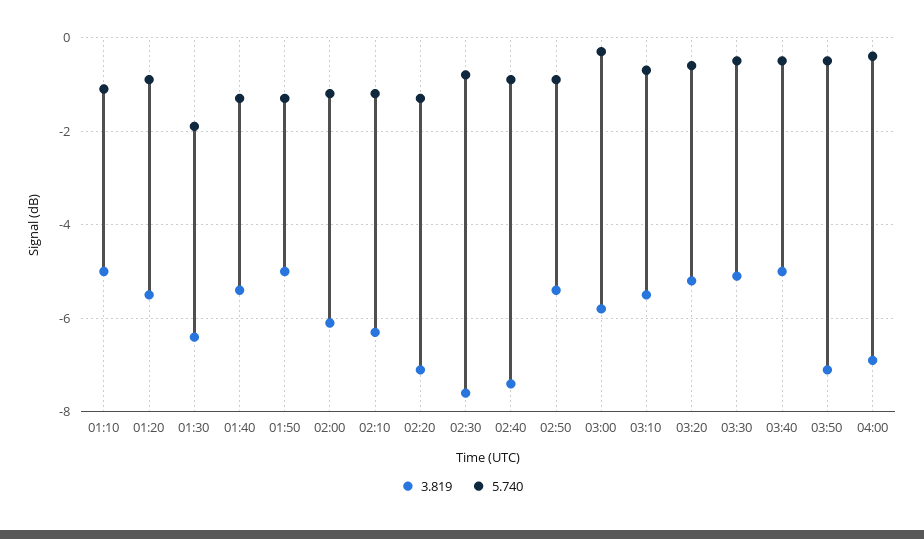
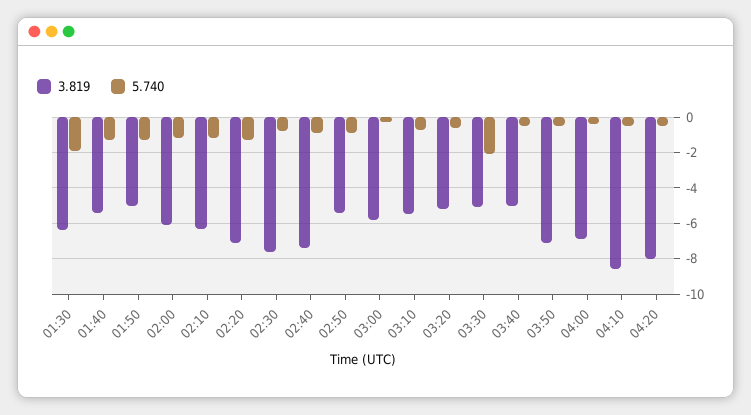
3.819, 01:10: -5 -> none
5.740, 01:10: -1 -> none
3.819, 01:20: -5.5 -> none
5.740, 01:20: -1 -> none
5.740, 03:30: -0.5 -> -2
3.819, 04:10: none -> -8.5
5.740, 04:10: none -> -0.5
3.819, 04:20: none -> -8
5.740, 04:20: none -> -0.5

